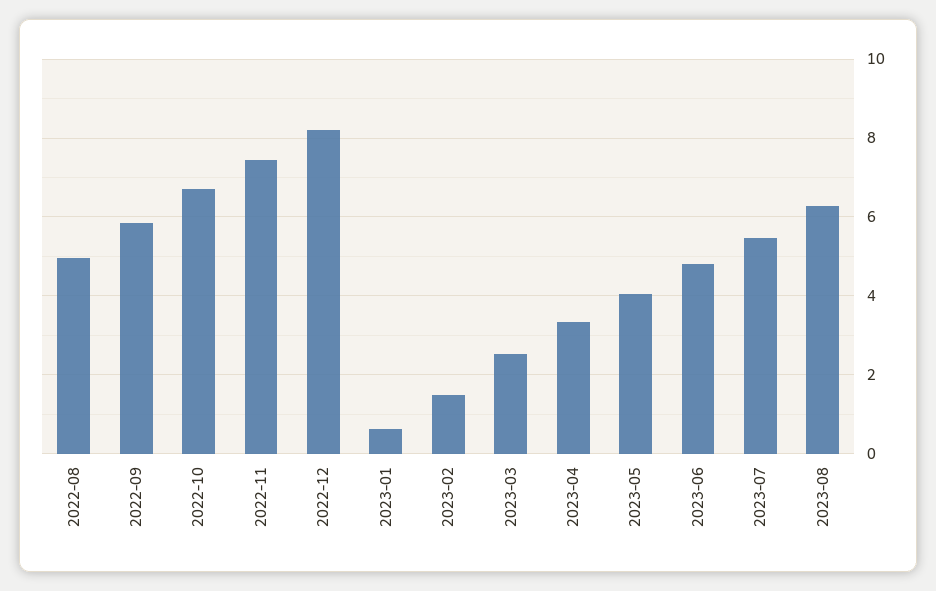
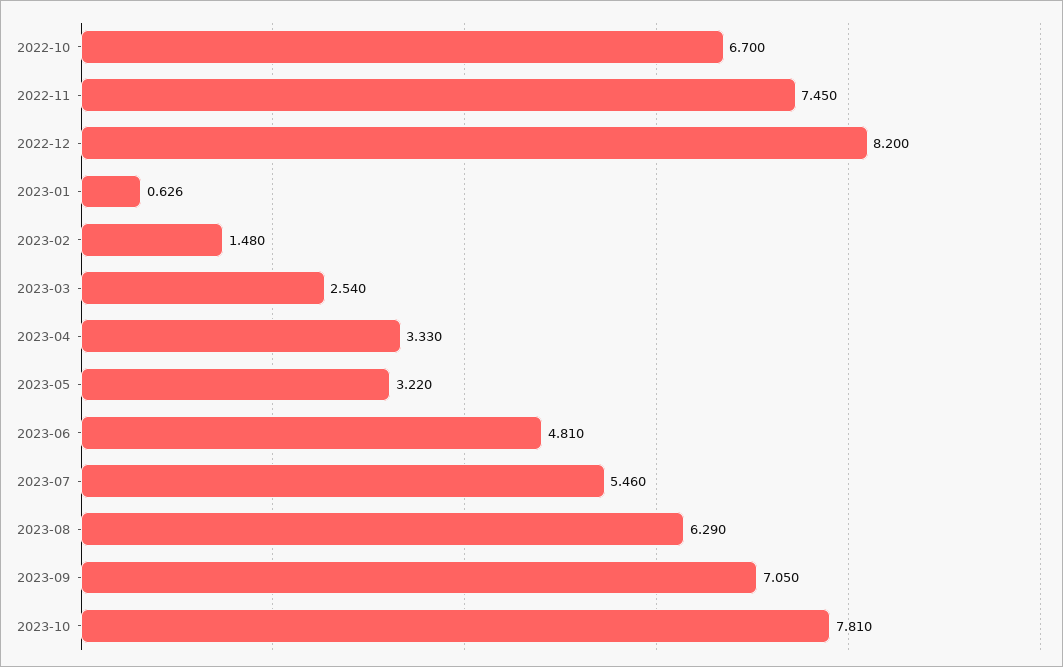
2022-08: 5 -> none
2022-09: 5.8 -> none
2023-05: 4 -> 3.22
2023-09: none -> 7.05
2023-10: none -> 7.81

